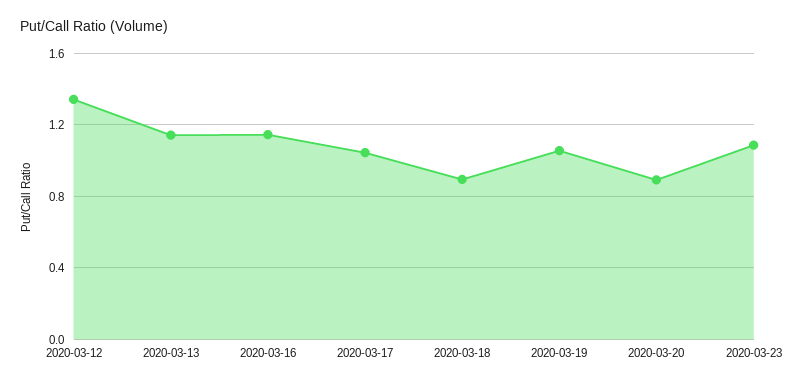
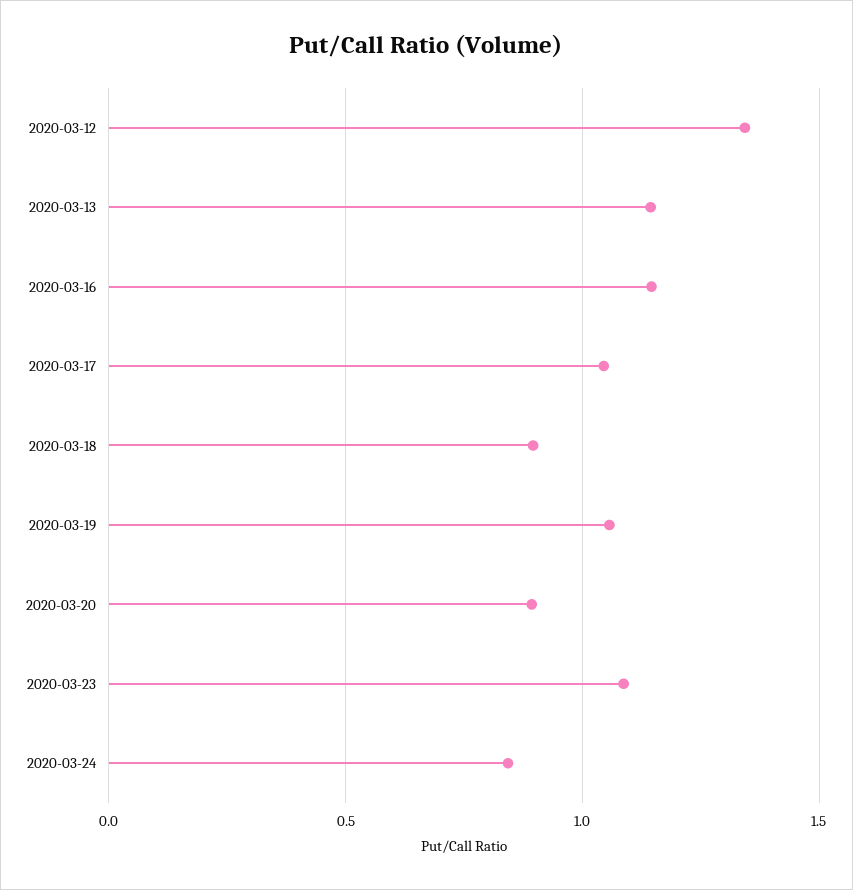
2020-03-24: none -> 0.85

